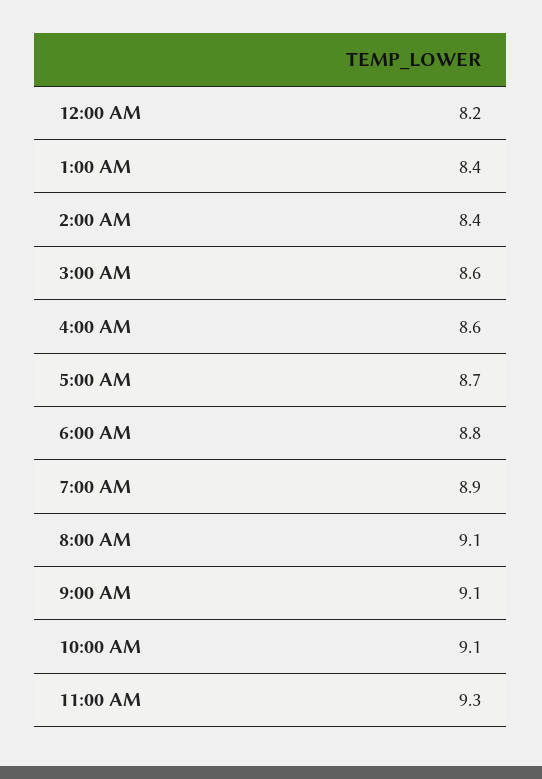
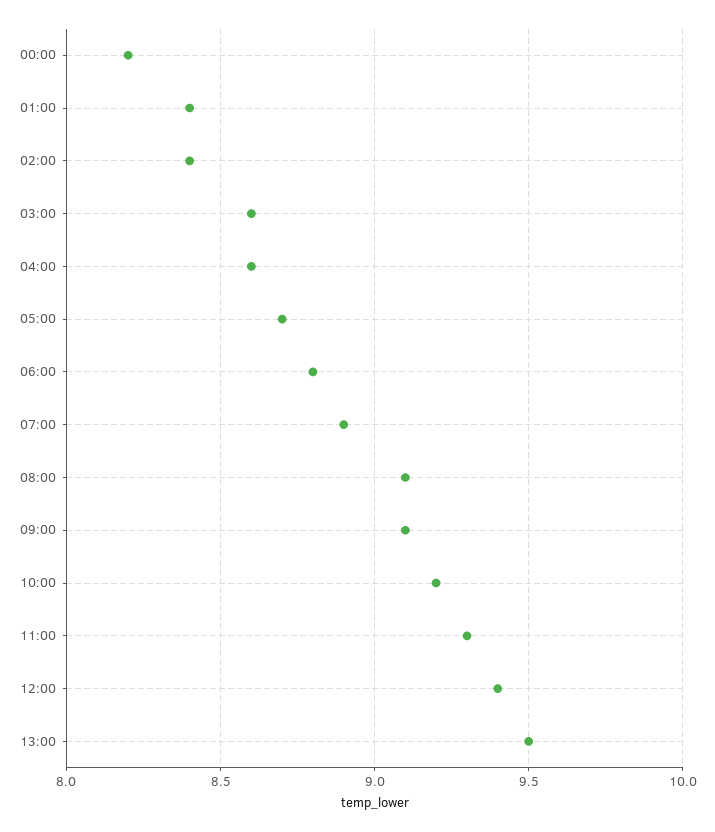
10:00 AM: 9.1 -> 9.2
12:00: none -> 9.4
13:00: none -> 9.5

